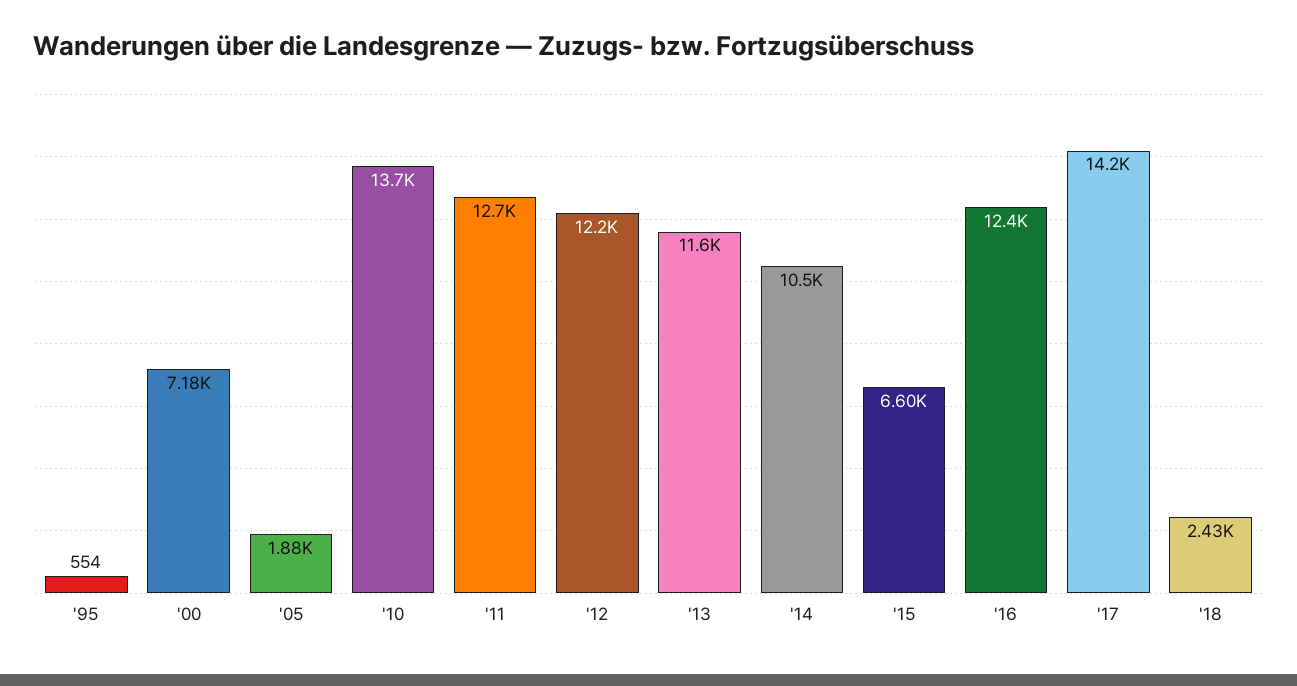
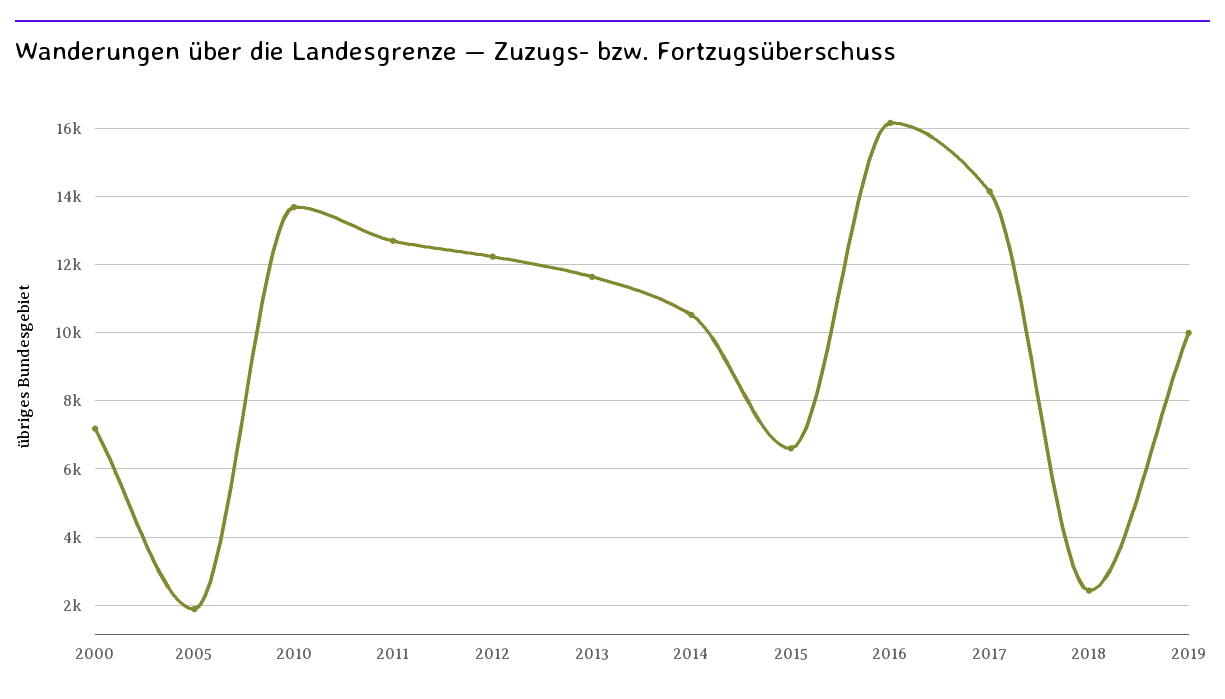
'95: 554 -> none
'16: 12400 -> 16200
2019: none -> 10000

